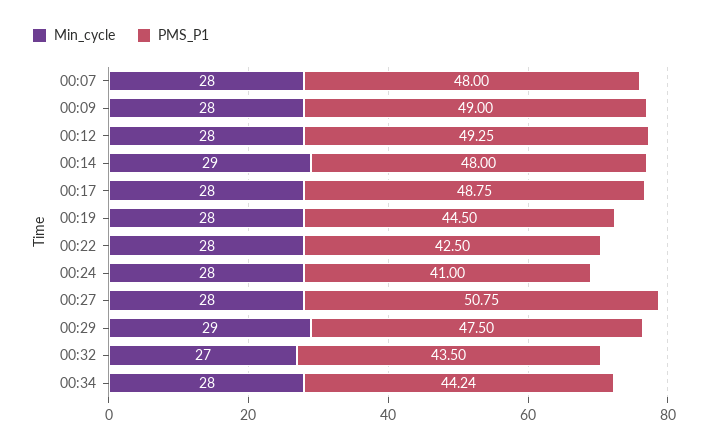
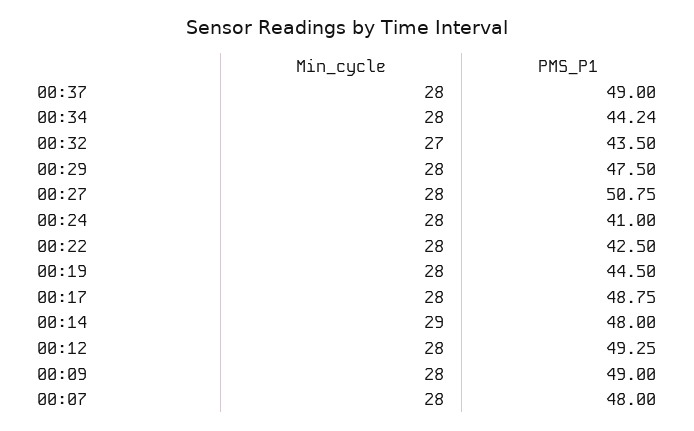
Min_cycle, 00:29: 29 -> 28
Min_cycle, 00:37: none -> 28
PMS_P1, 00:37: none -> 49

